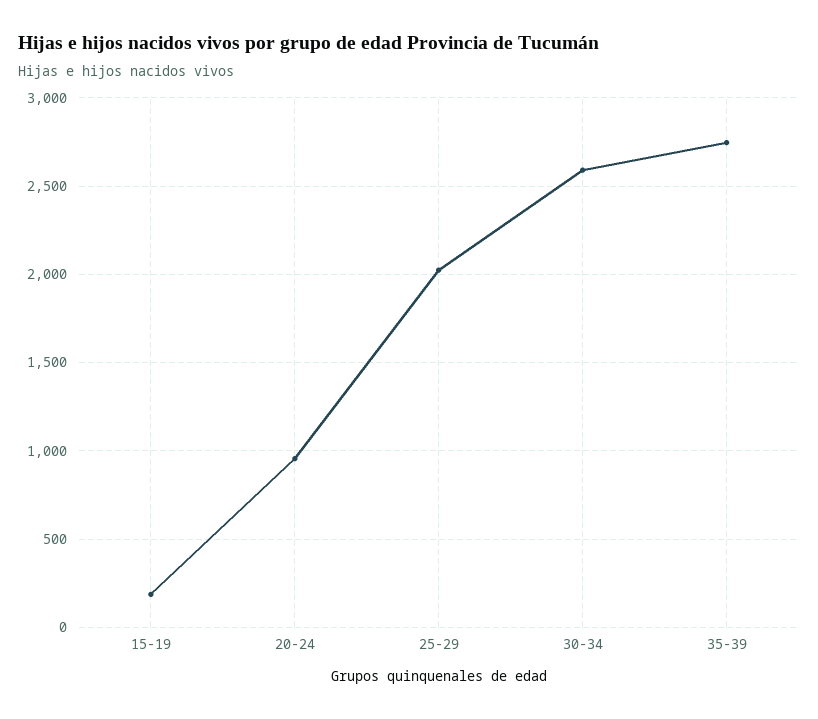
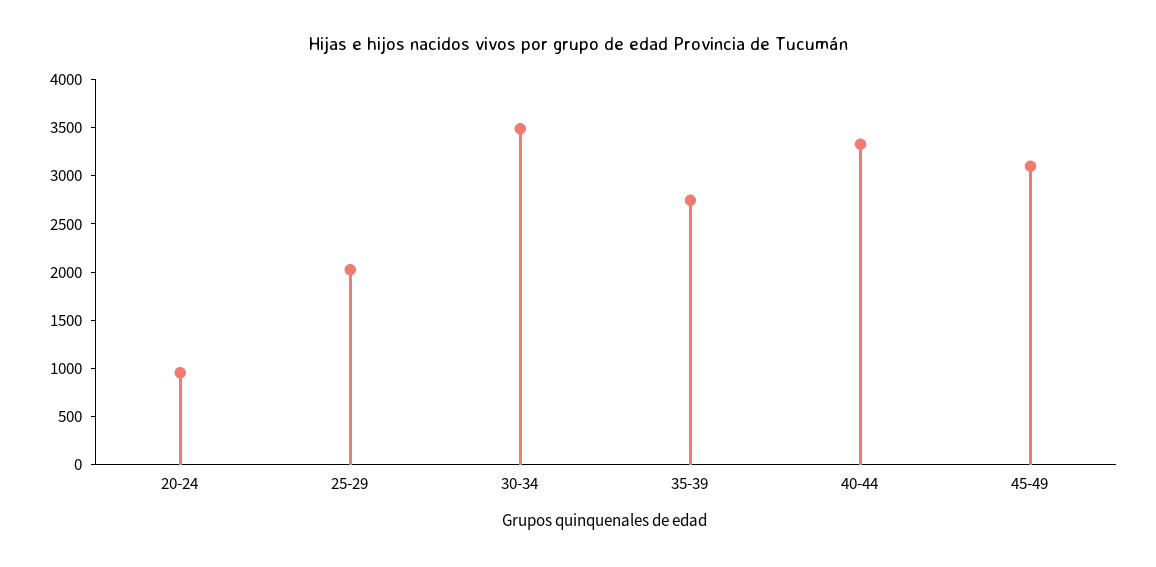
15-19: 200 -> none
30-34: 2600 -> 3500
40-44: none -> 3300
45-49: none -> 3100

